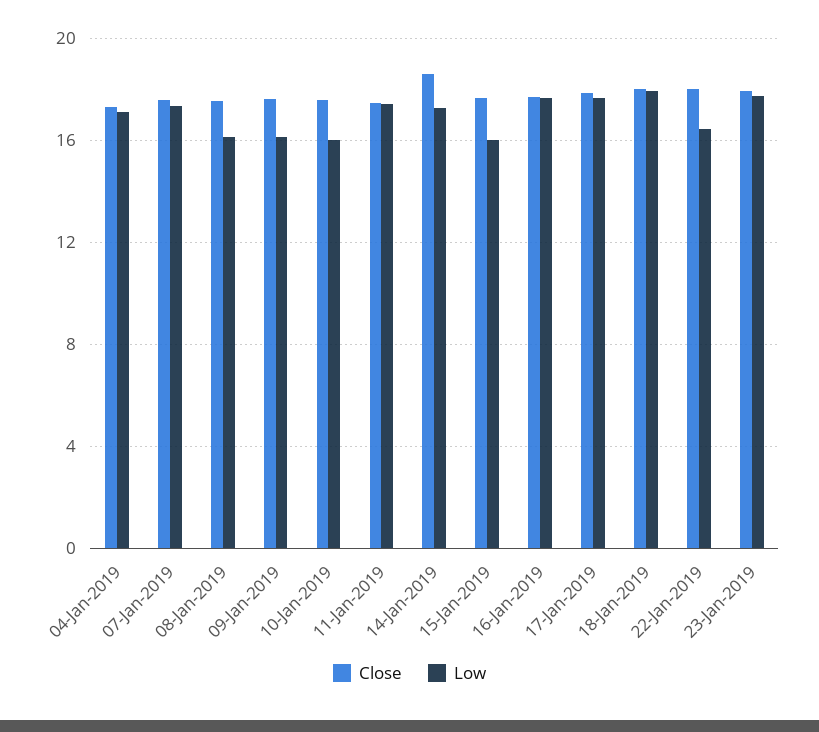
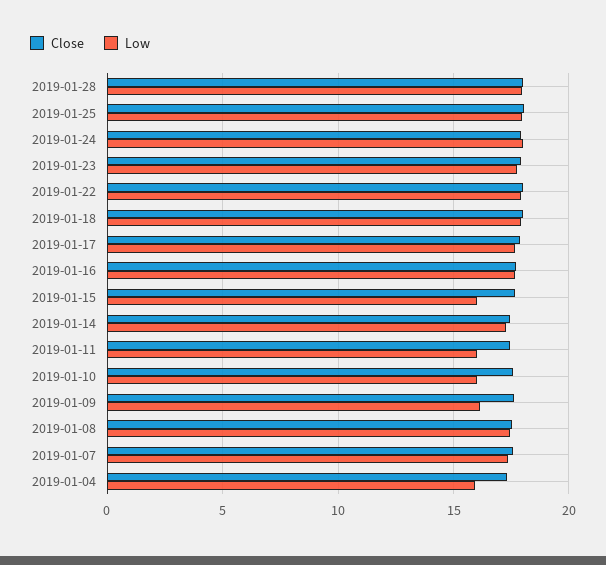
Low, 04-Jan-2019: 17 -> 16
Low, 08-Jan-2019: 16 -> 17.5
Low, 11-Jan-2019: 17.5 -> 16
Close, 14-Jan-2019: 18.5 -> 17.5
Low, 22-Jan-2019: 16.5 -> 18
Close, 2019-01-28: none -> 18
Low, 2019-01-28: none -> 18
Close, 2019-01-25: none -> 18
Low, 2019-01-25: none -> 18
Close, 2019-01-24: none -> 18
Low, 2019-01-24: none -> 18

